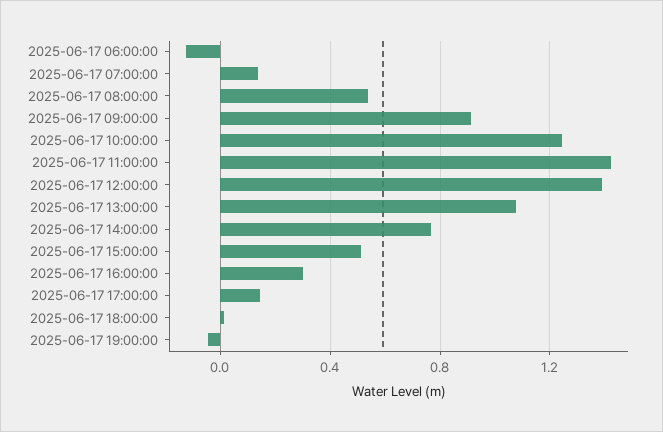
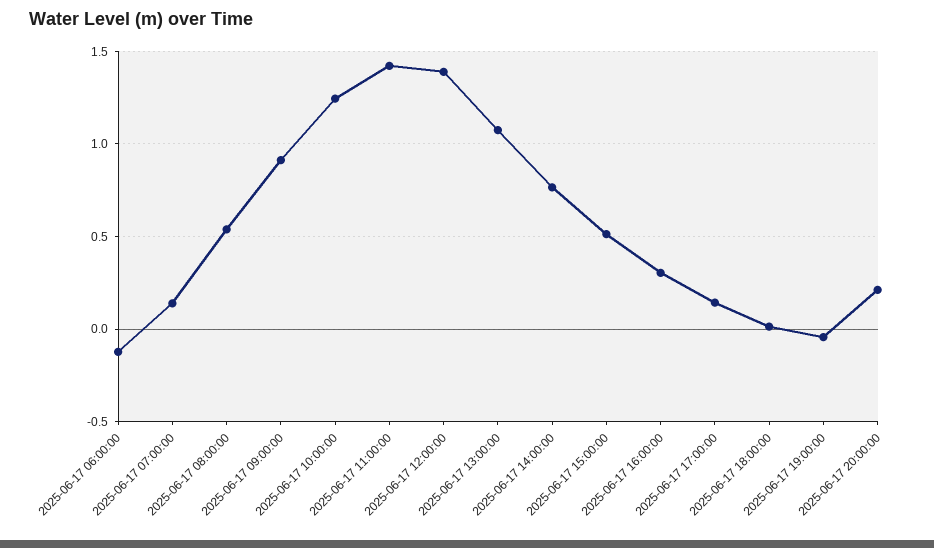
2025-06-17 20:00:00: none -> 0.2

